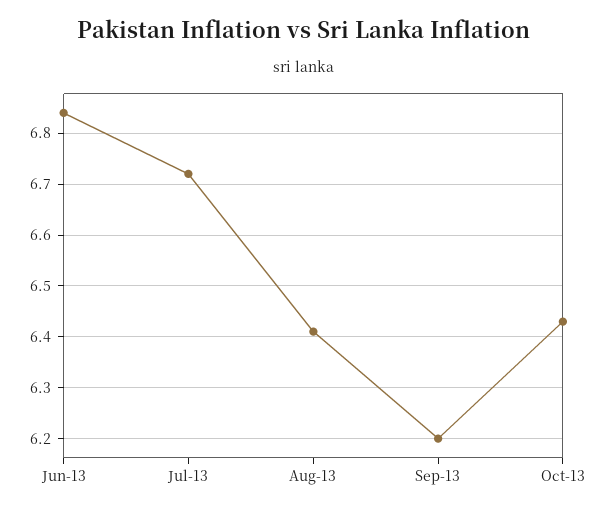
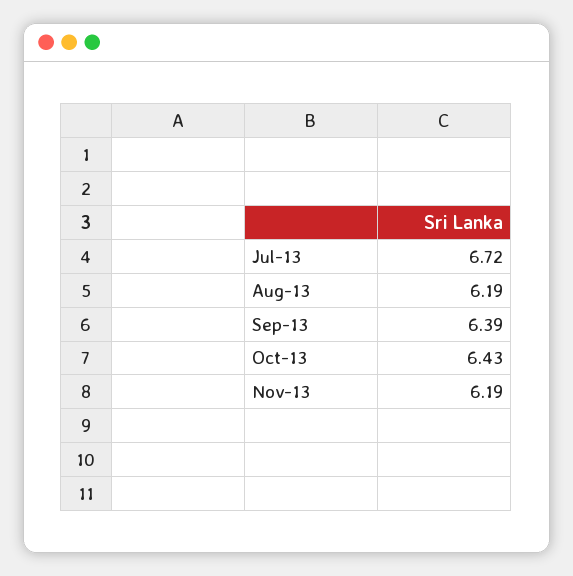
Jun-13: 6.85 -> none
Aug-13: 6.4 -> 6.19
Sep-13: 6.2 -> 6.39
Nov-13: none -> 6.19

